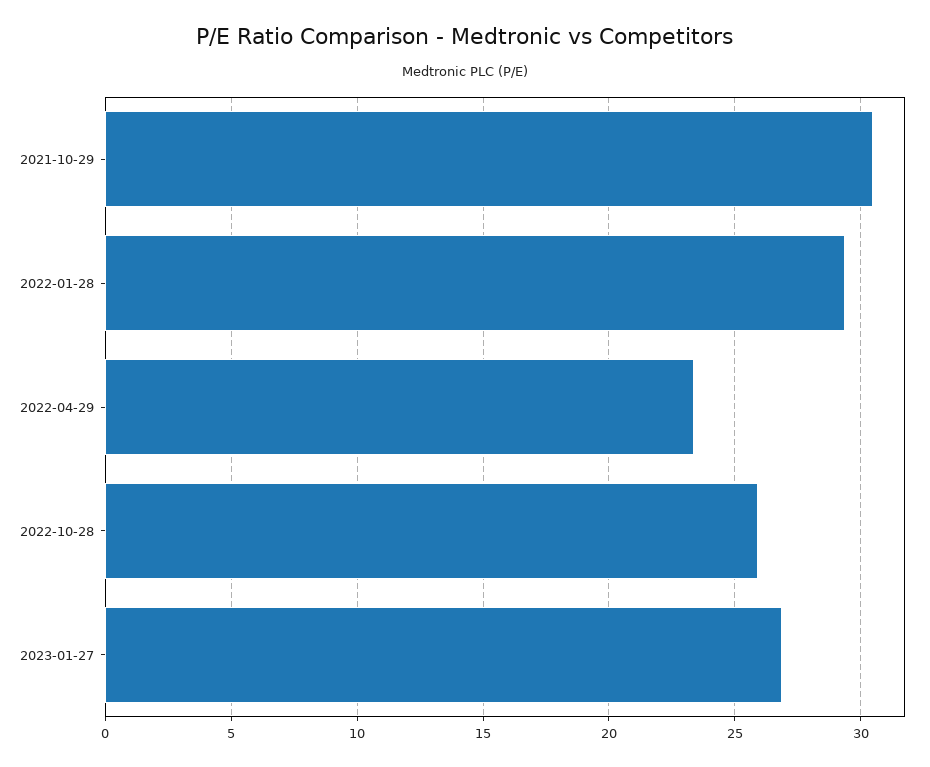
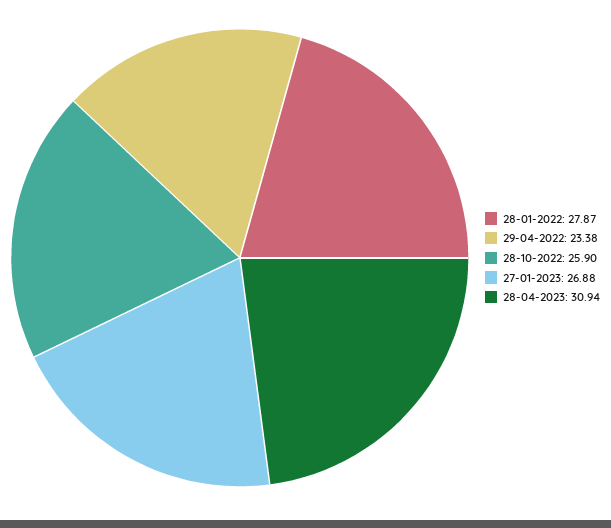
2021-10-29: 30.5 -> none
2022-01-28: 29.5 -> 27.87
28-04-2023: none -> 30.94

